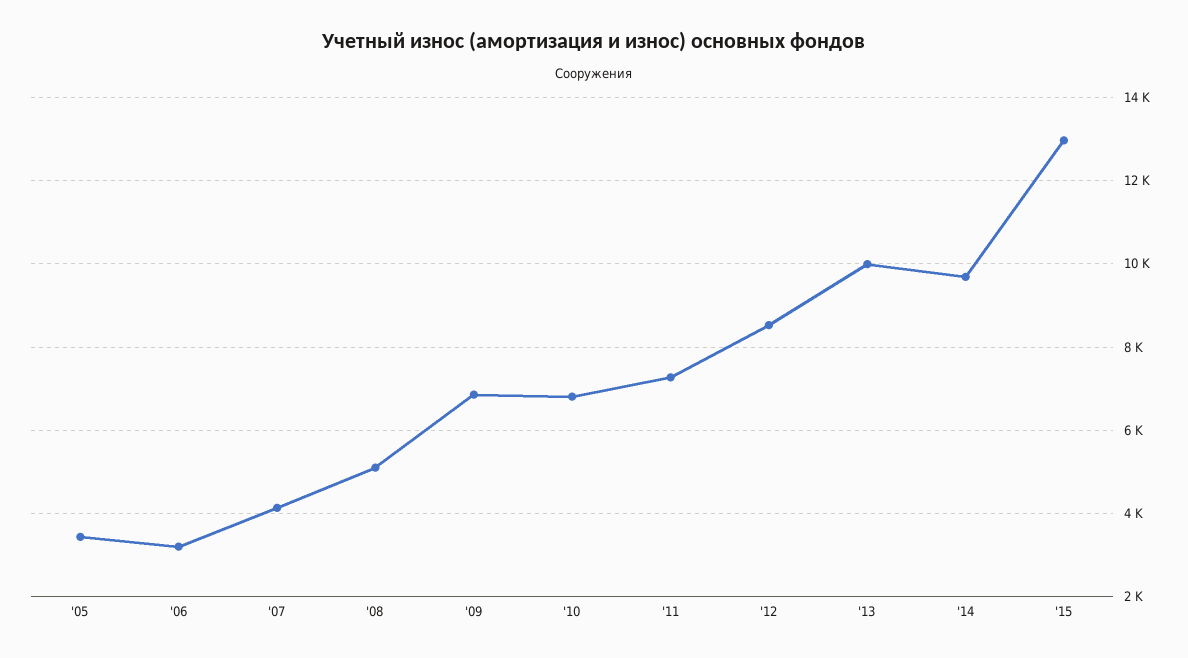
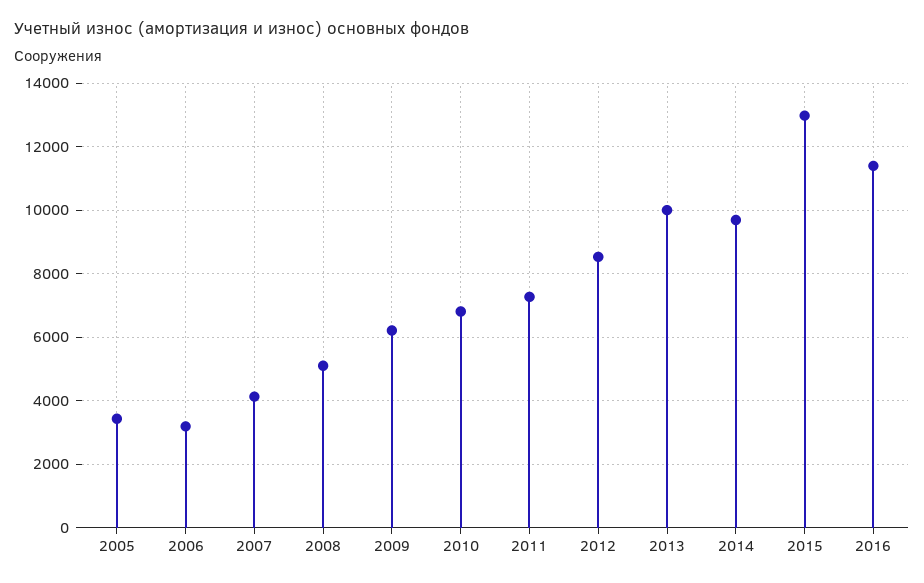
'09: 6800 -> 6200
2016: none -> 11400

